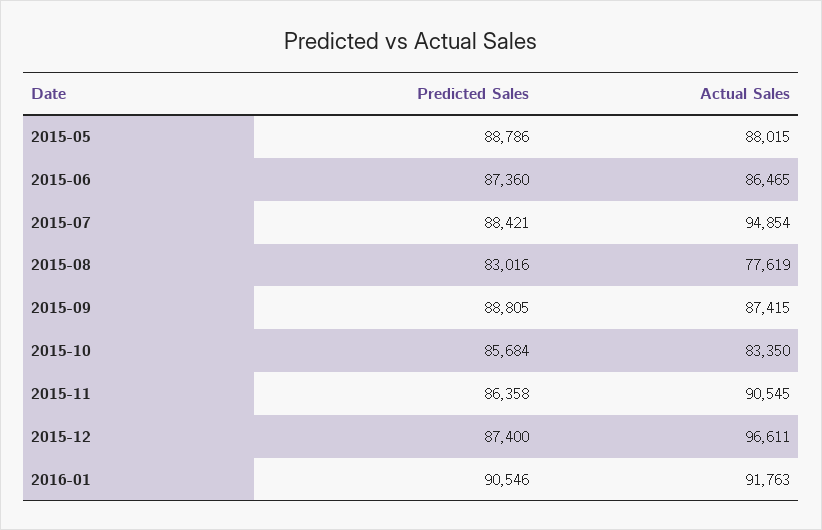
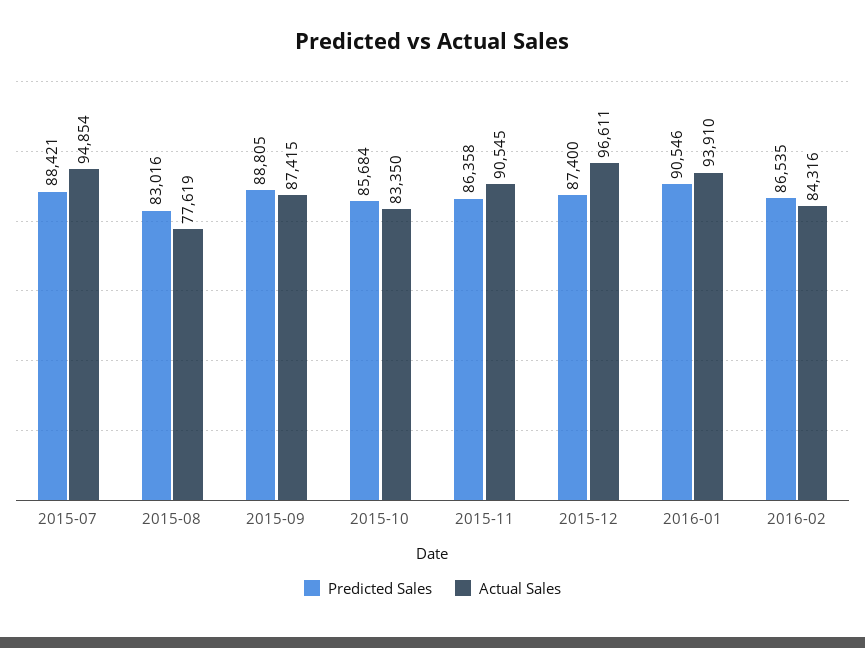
Predicted Sales, 2015-05: 88786 -> none
Actual Sales, 2015-05: 88015 -> none
Predicted Sales, 2015-06: 87360 -> none
Actual Sales, 2015-06: 86465 -> none
Actual Sales, 2016-01: 91763 -> 93910
Predicted Sales, 2016-02: none -> 86535
Actual Sales, 2016-02: none -> 84316

